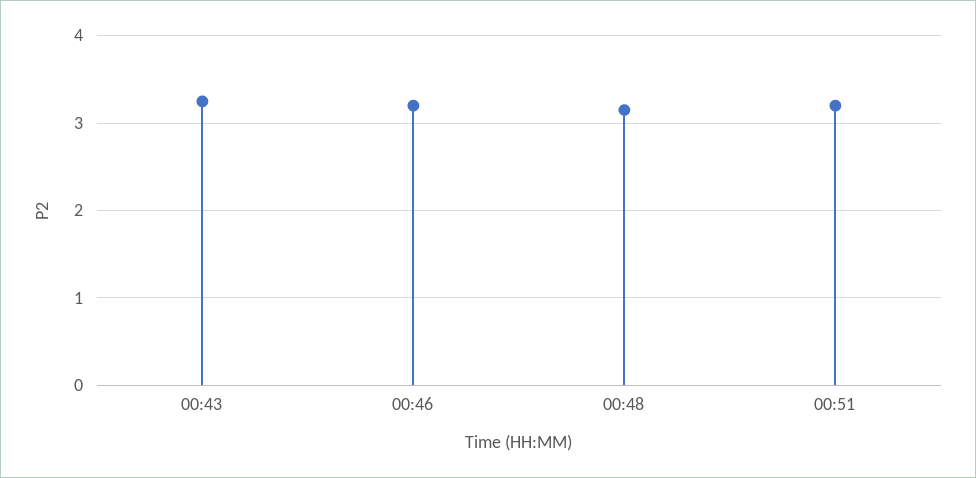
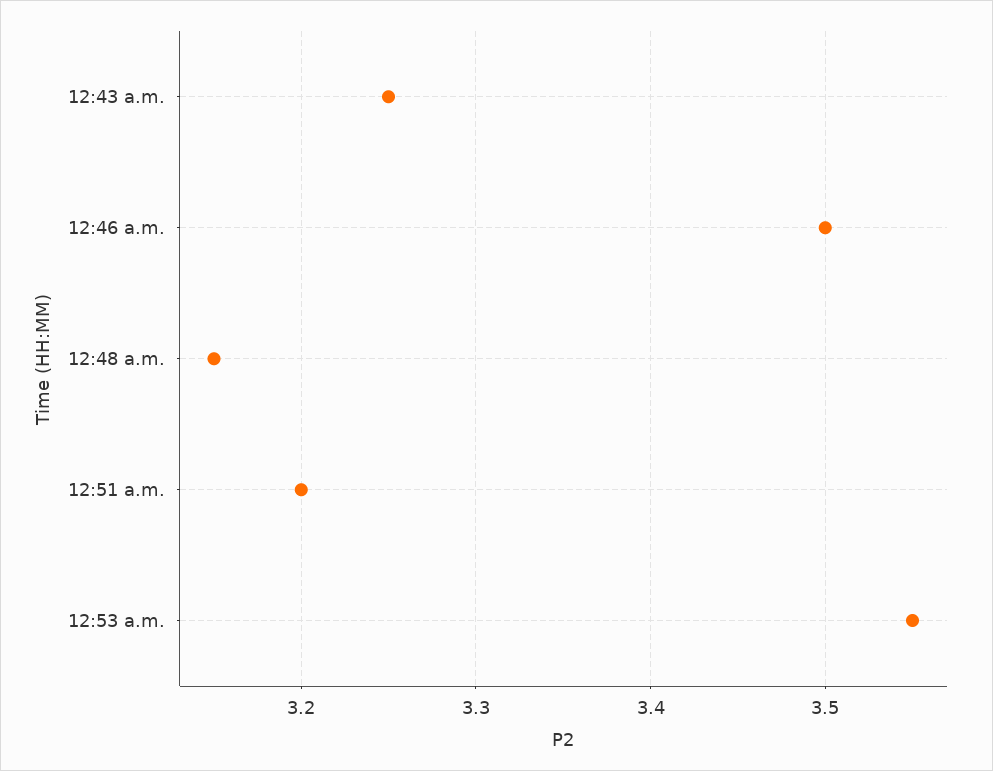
00:46: 3.2 -> 3.5
12:53 a.m.: none -> 3.55

